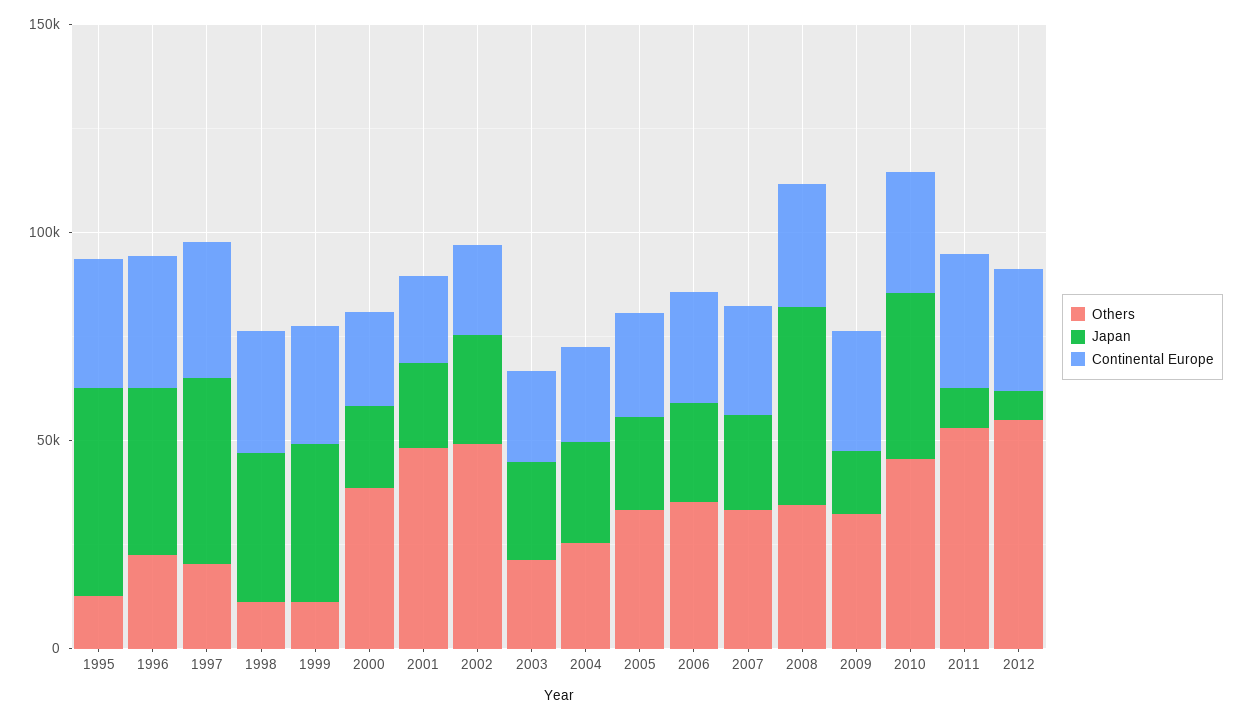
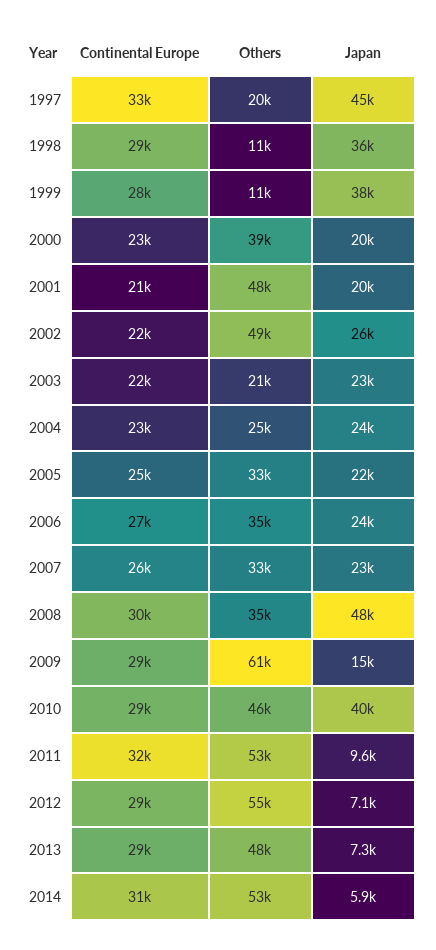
Others, 1995: 10000 -> none
Japan, 1995: 50000 -> none
Continental Europe, 1995: 30000 -> none
Others, 1996: 20000 -> none
Japan, 1996: 40000 -> none
Continental Europe, 1996: 30000 -> none
Others, 2009: 30000 -> 61000
Continental Europe, 2013: none -> 29000
Others, 2013: none -> 48000
Japan, 2013: none -> 7300
Continental Europe, 2014: none -> 31000
Others, 2014: none -> 53000
Japan, 2014: none -> 5900

